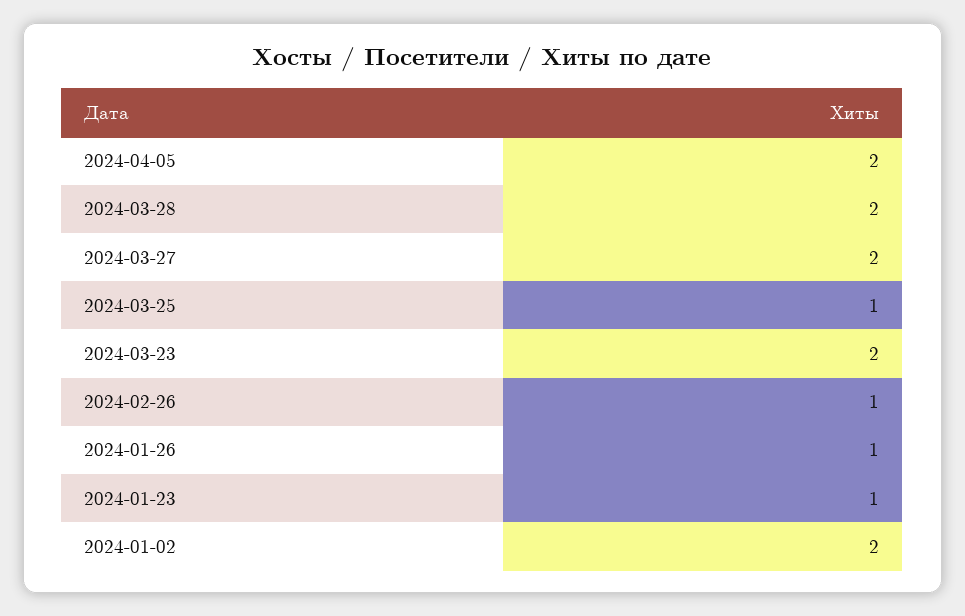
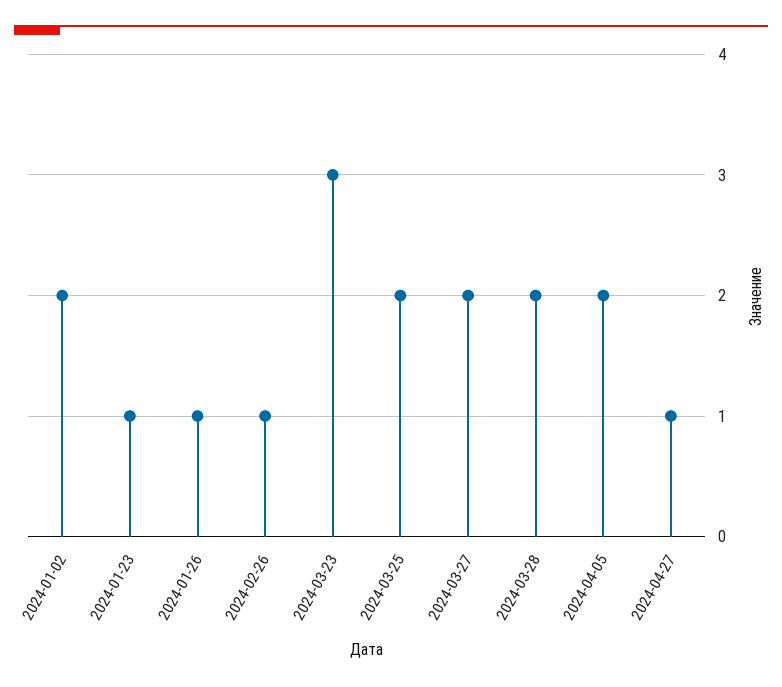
2024-03-25: 1 -> 2
2024-03-23: 2 -> 3
2024-04-27: none -> 1

